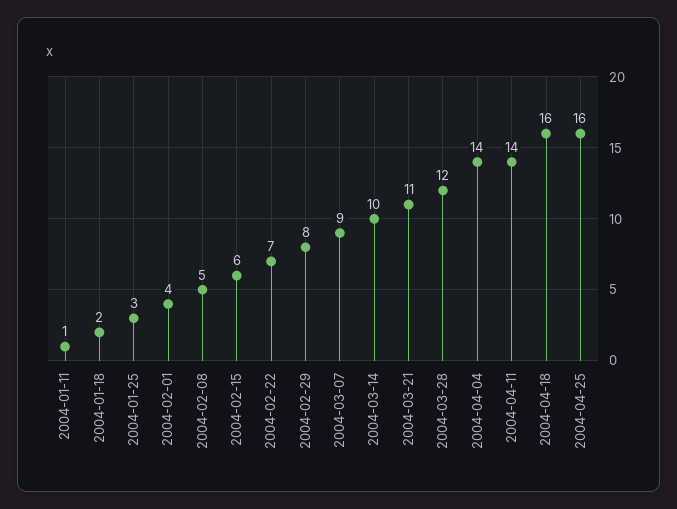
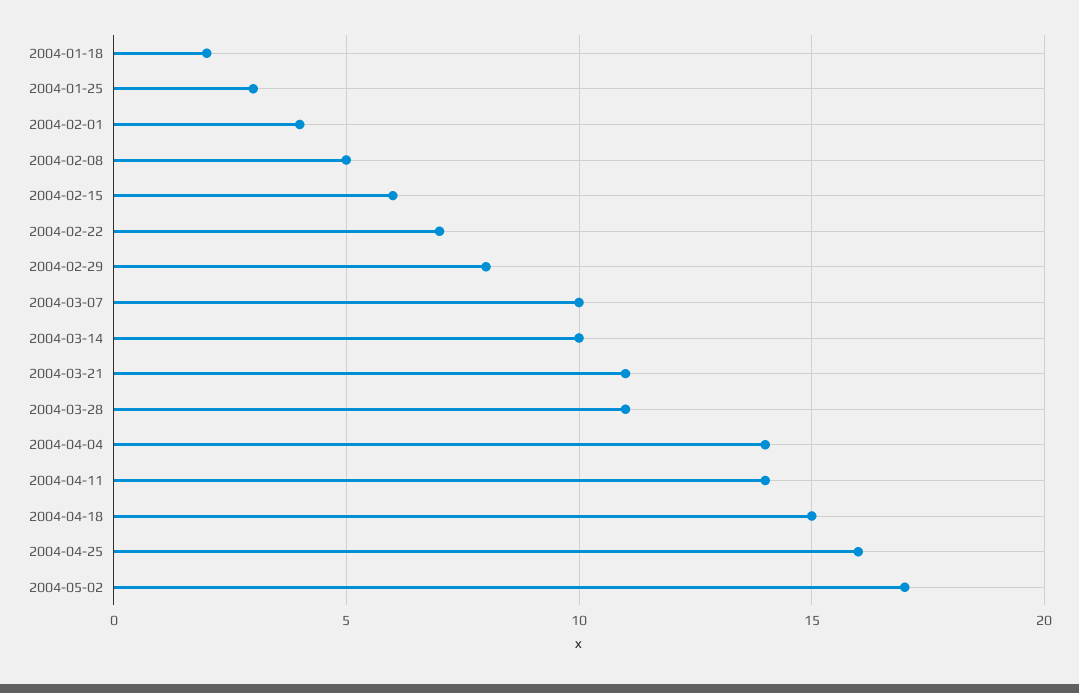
2004-01-11: 1 -> none
2004-03-07: 9 -> 10
2004-03-28: 12 -> 11
2004-04-18: 16 -> 15
2004-05-02: none -> 17

